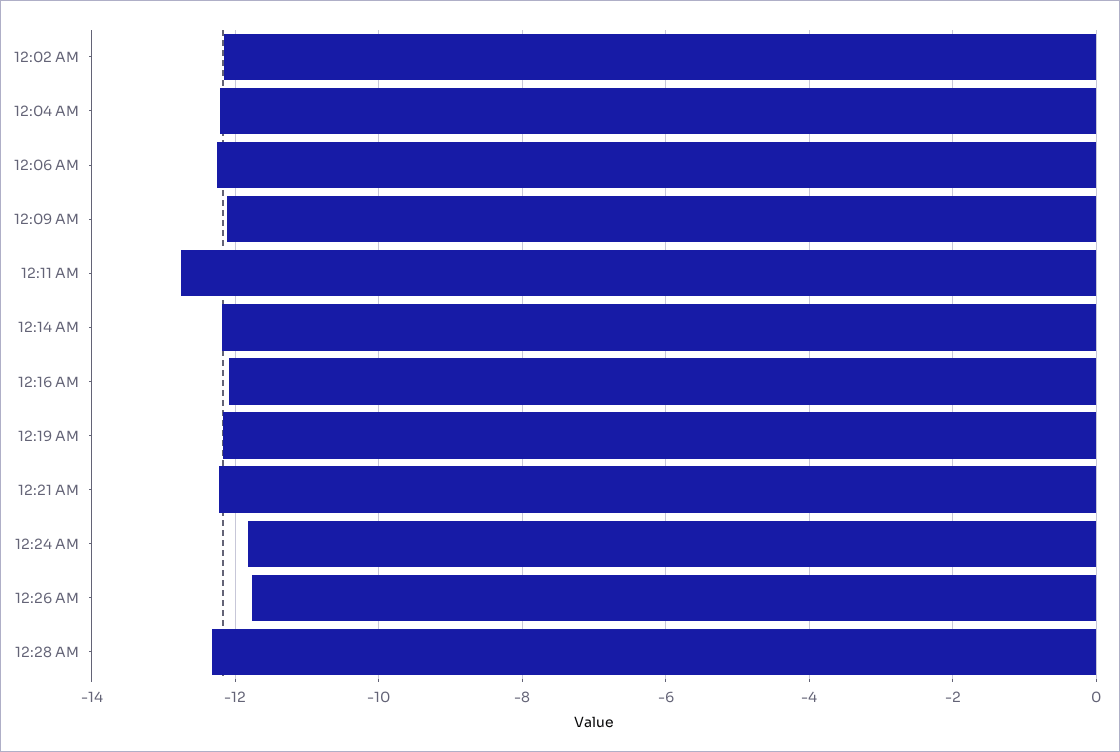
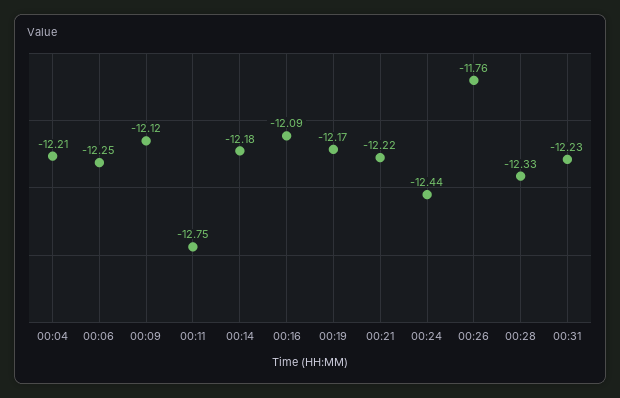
12:02 AM: -12.2 -> none
12:24 AM: -11.8 -> -12.44
00:31: none -> -12.23

